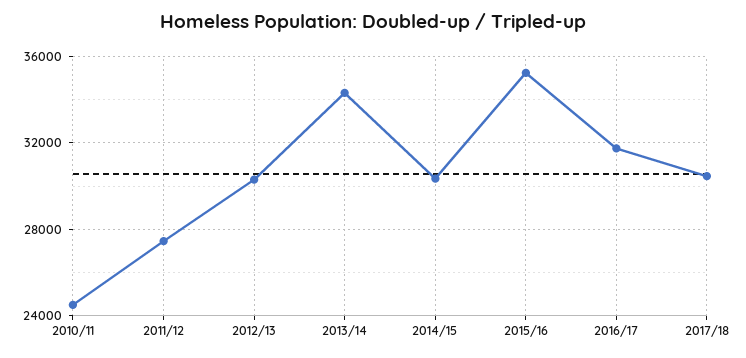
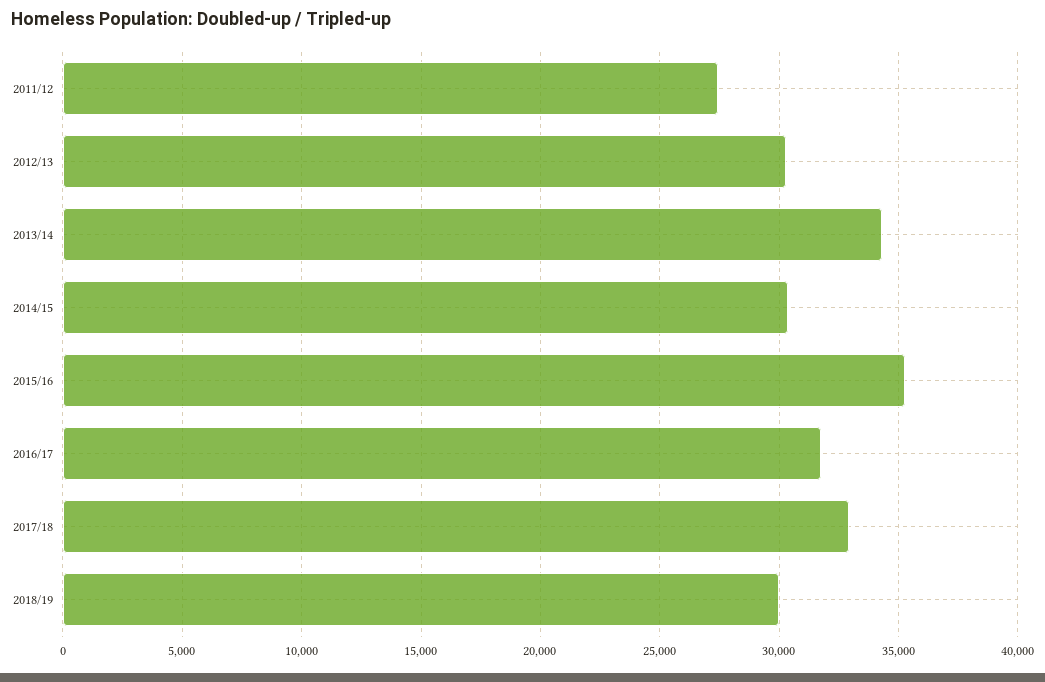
2010/11: 24500 -> none
2017/18: 30500 -> 33000
2018/19: none -> 30000

